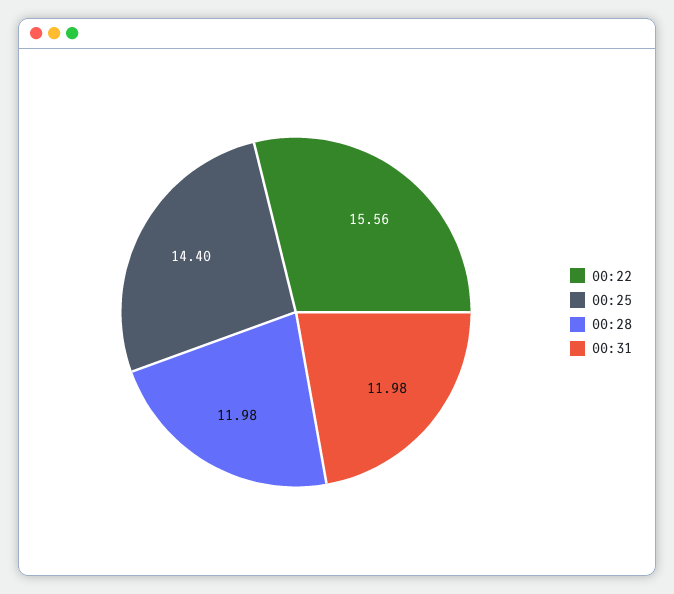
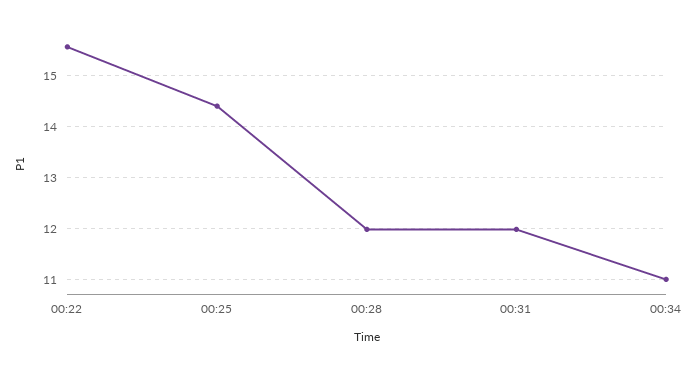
00:34: none -> 11

